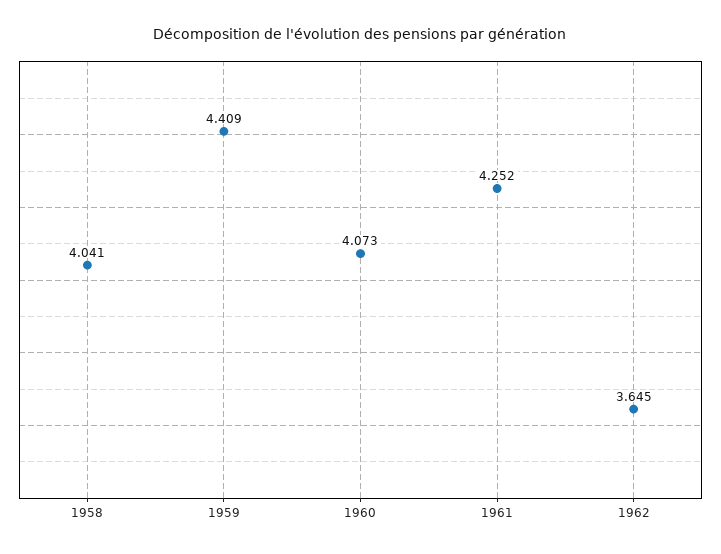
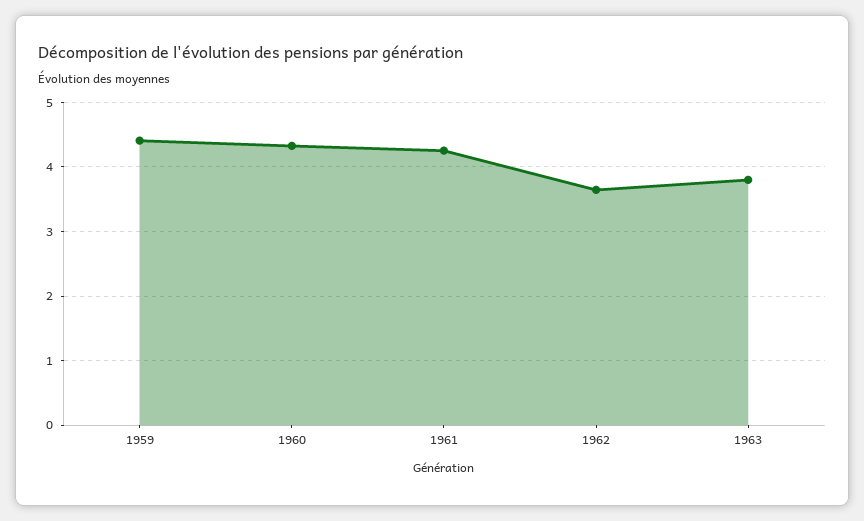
1958: 4.041 -> none
1960: 4.073 -> 4.3
1963: none -> 3.8

